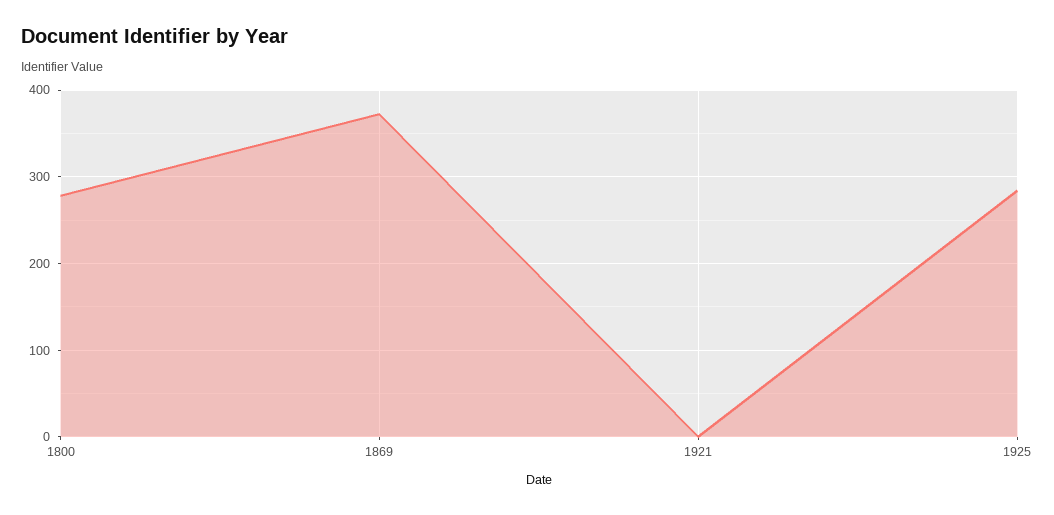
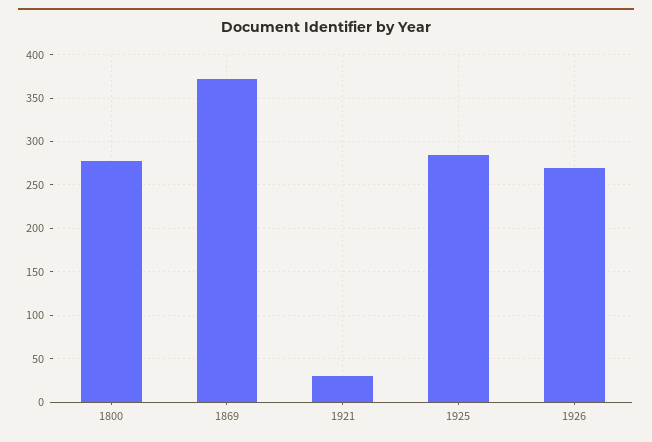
1921: 0 -> 30
1926: none -> 270

